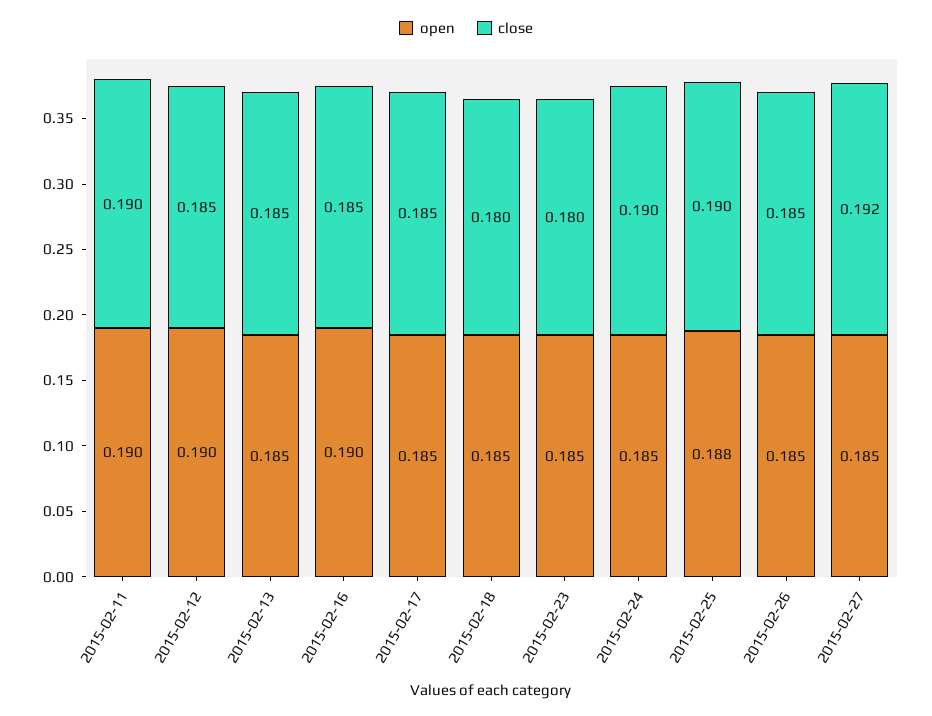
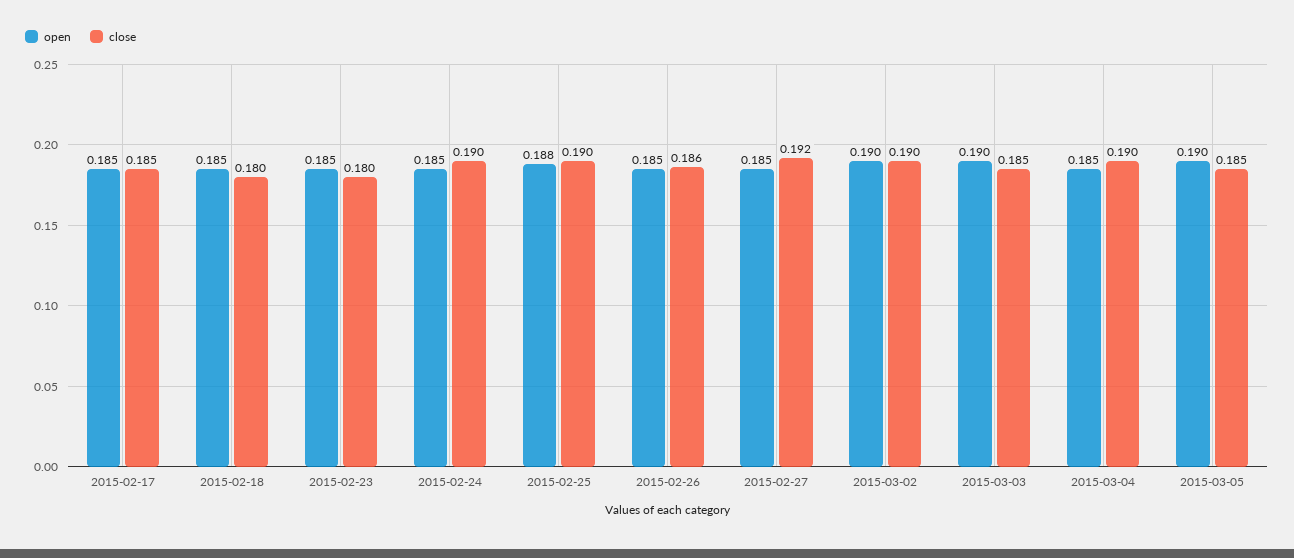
open, 2015-02-11: 0.19 -> none
close, 2015-02-11: 0.19 -> none
open, 2015-02-12: 0.19 -> none
close, 2015-02-12: 0.185 -> none
open, 2015-02-13: 0.185 -> none
close, 2015-02-13: 0.185 -> none
open, 2015-02-16: 0.19 -> none
close, 2015-02-16: 0.185 -> none
close, 2015-02-26: 0.185 -> 0.186
open, 2015-03-02: none -> 0.19
close, 2015-03-02: none -> 0.19
open, 2015-03-03: none -> 0.19
close, 2015-03-03: none -> 0.185
open, 2015-03-04: none -> 0.185
close, 2015-03-04: none -> 0.19
open, 2015-03-05: none -> 0.19
close, 2015-03-05: none -> 0.185

